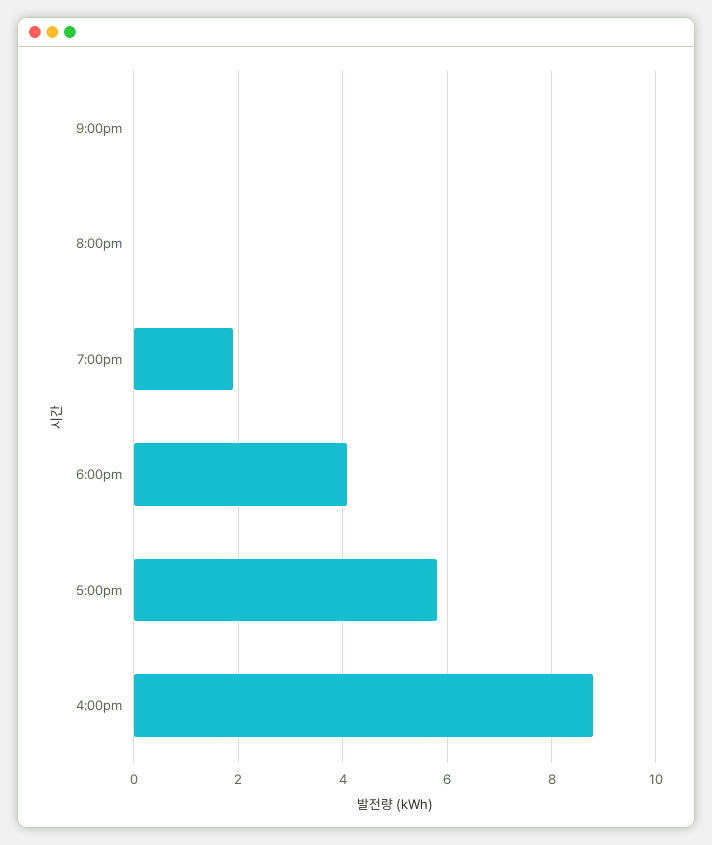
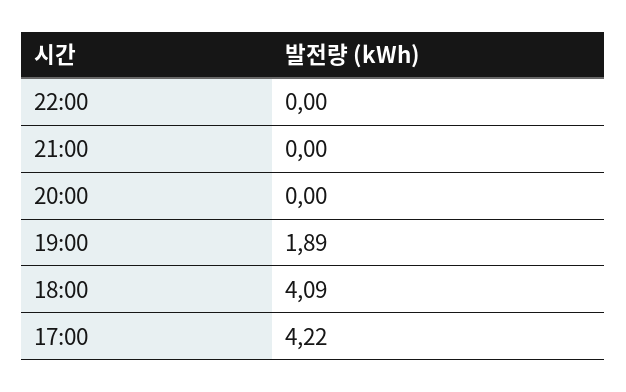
5:00pm: 5.8 -> 4.22
4:00pm: 8.8 -> none
22:00: none -> 0

